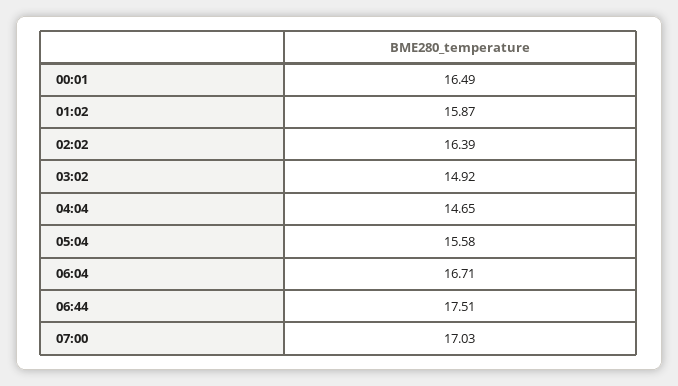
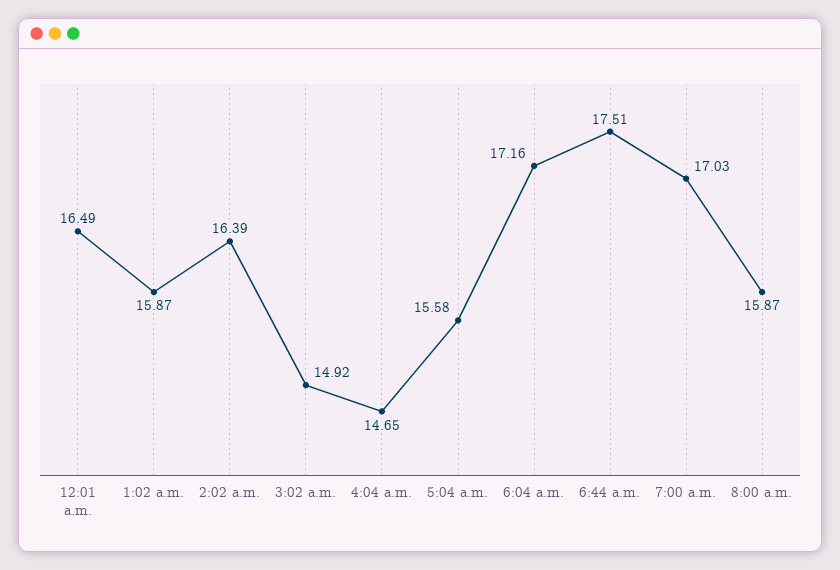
06:04: 16.71 -> 17.16
8:00 a.m.: none -> 15.87

